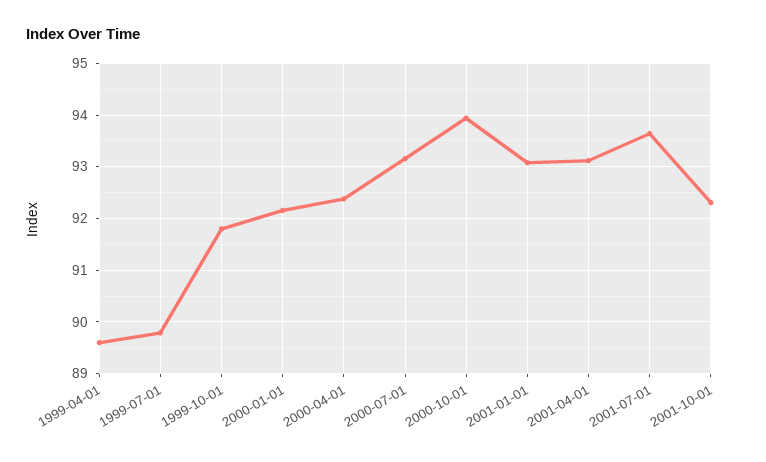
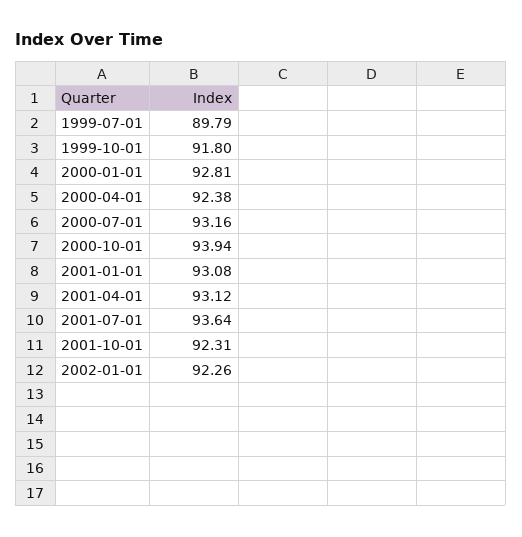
1999-04-01: 89.6 -> none
2000-01-01: 92.2 -> 92.81
2002-01-01: none -> 92.26

